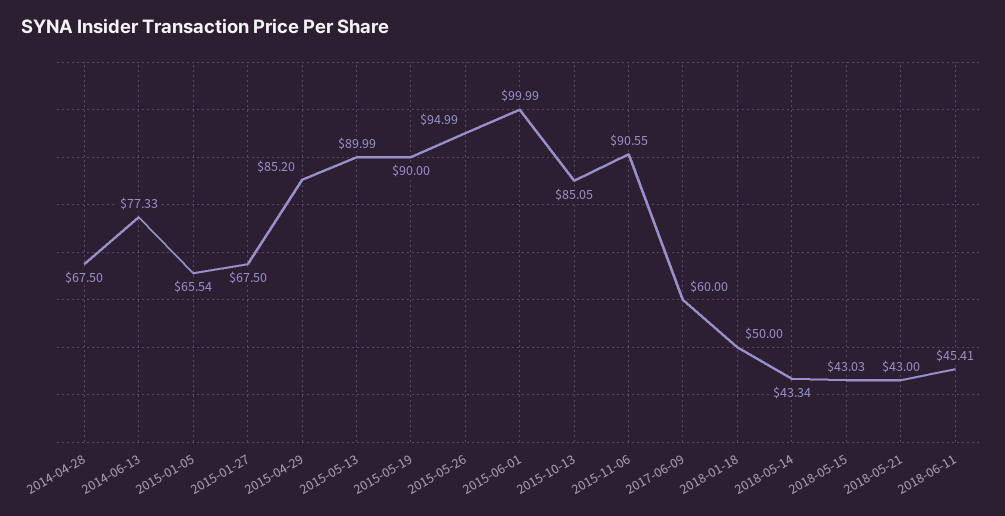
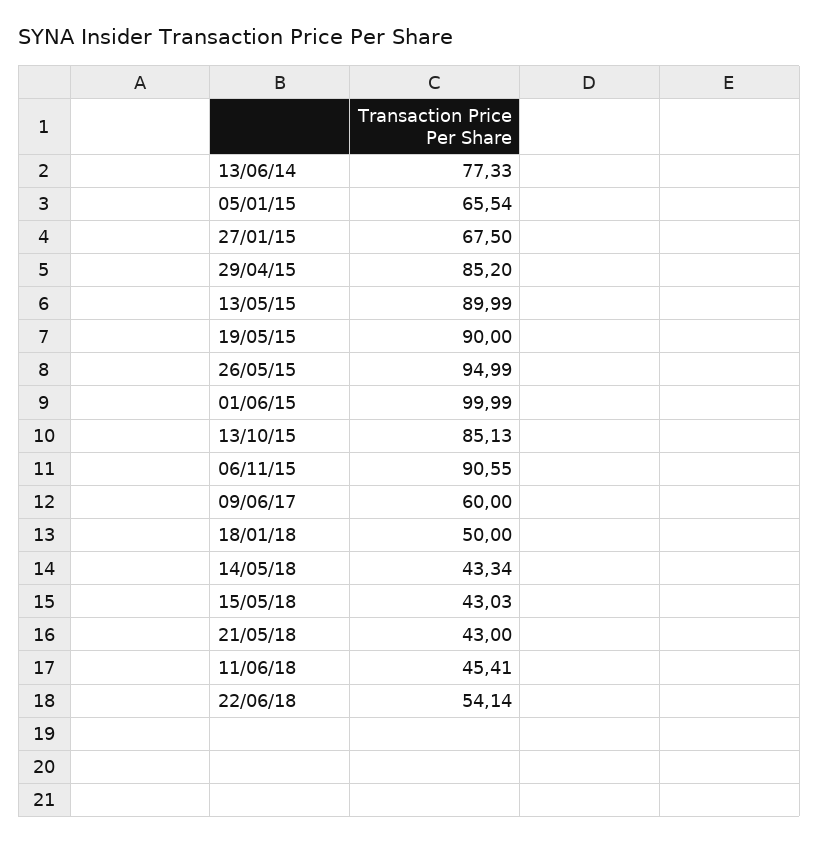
2014-04-28: 67.5 -> none
2015-10-13: 85.05 -> 85.13
22/06/18: none -> 54.14

